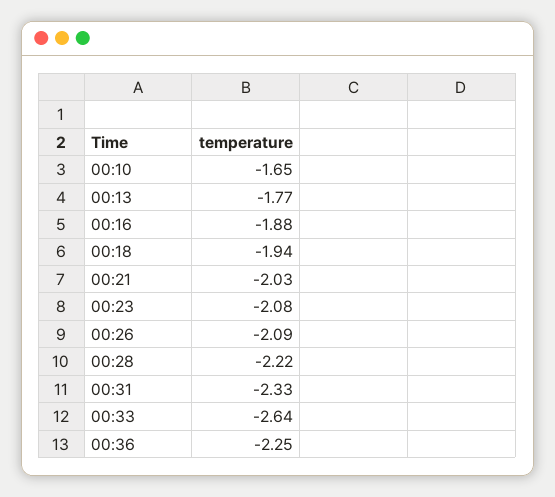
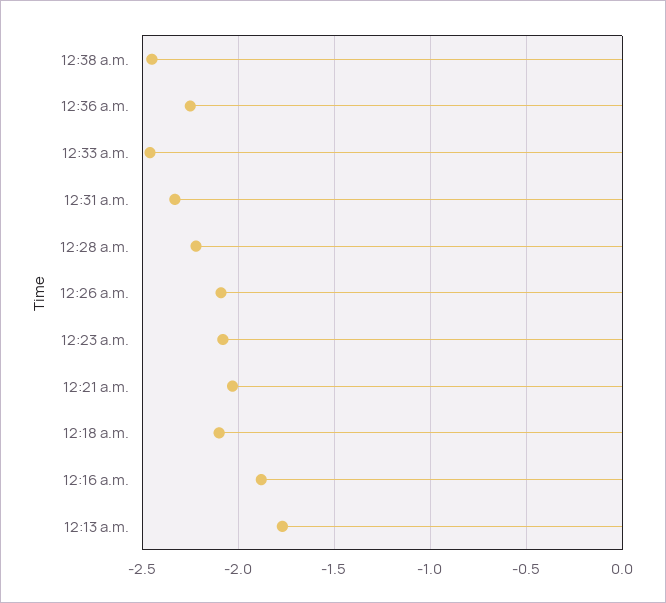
00:10: -1.65 -> none
00:18: -1.94 -> -2.1
00:33: -2.64 -> -2.45
12:38 a.m.: none -> -2.45

